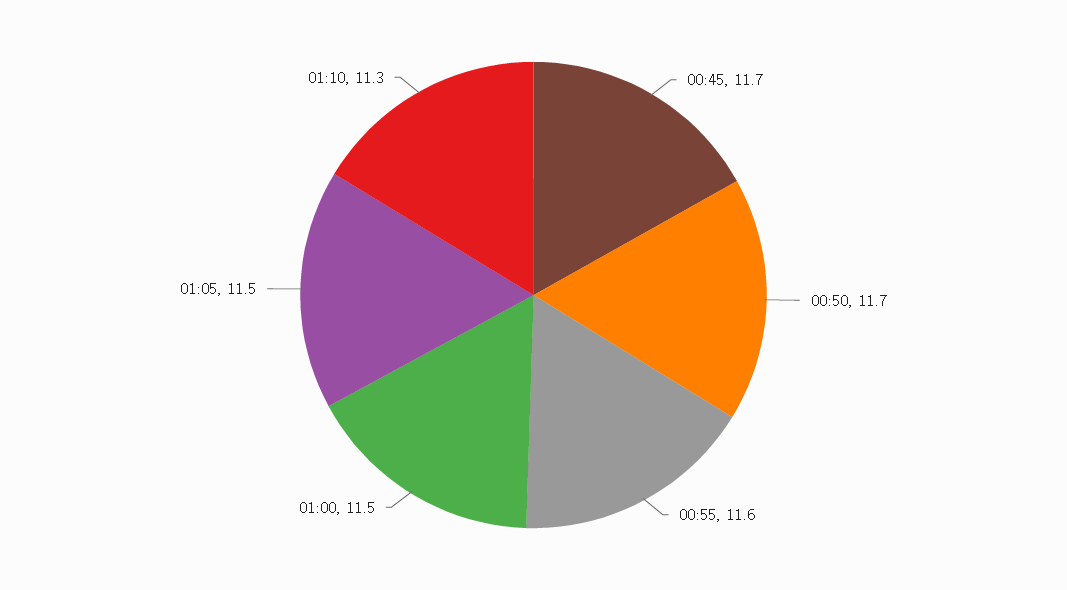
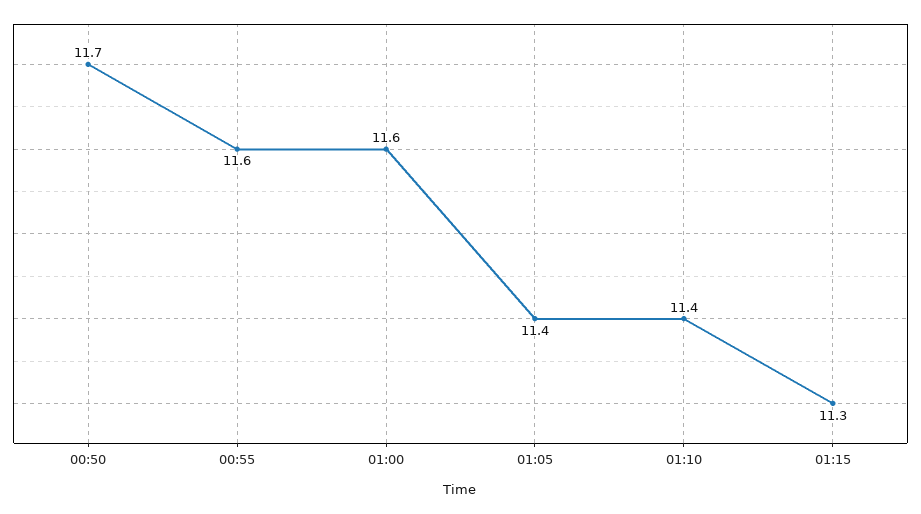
00:45: 11.7 -> none
01:00: 11.5 -> 11.6
01:05: 11.5 -> 11.4
01:10: 11.3 -> 11.4
01:15: none -> 11.3

